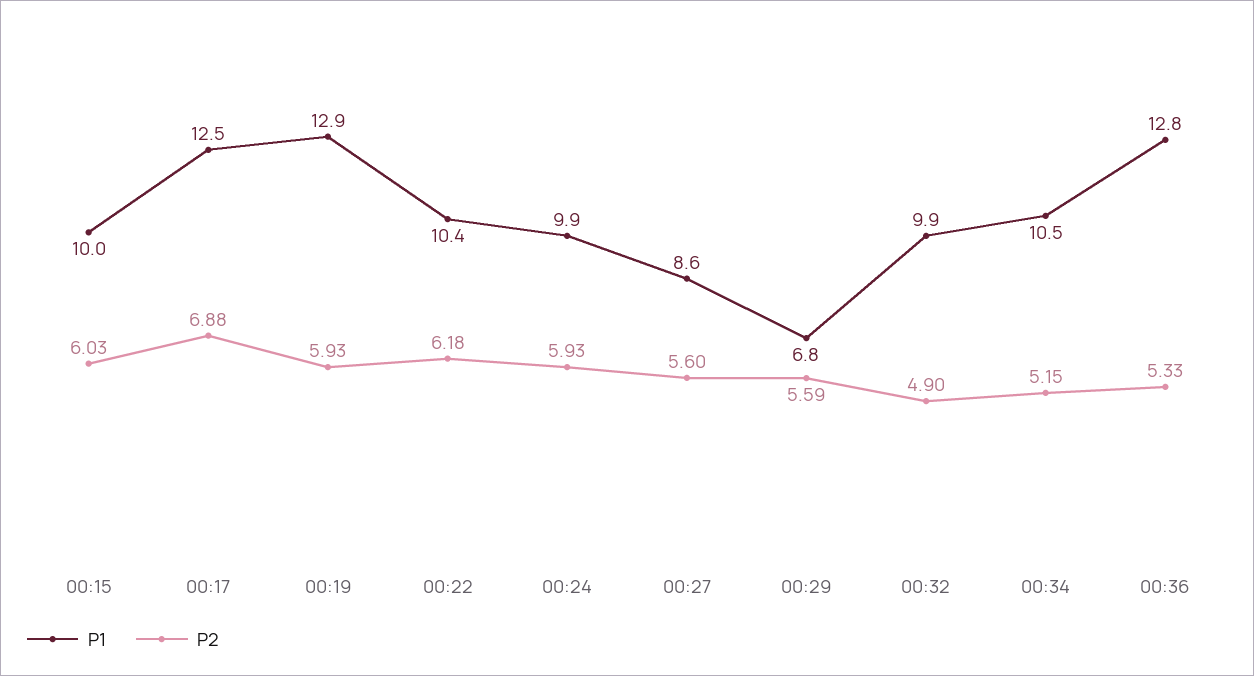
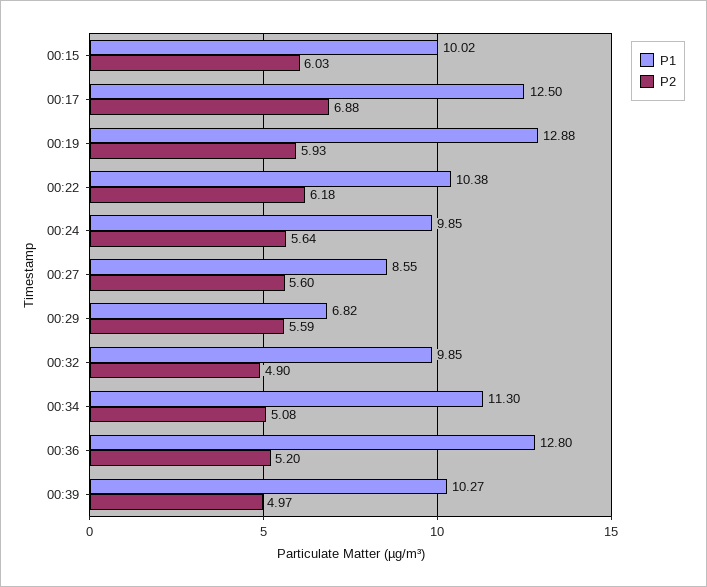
P2, 00:24: 5.93 -> 5.64
P1, 00:34: 10.5 -> 11.3
P2, 00:34: 5.15 -> 5.08
P2, 00:36: 5.33 -> 5.2
P1, 00:39: none -> 10.27
P2, 00:39: none -> 4.97

